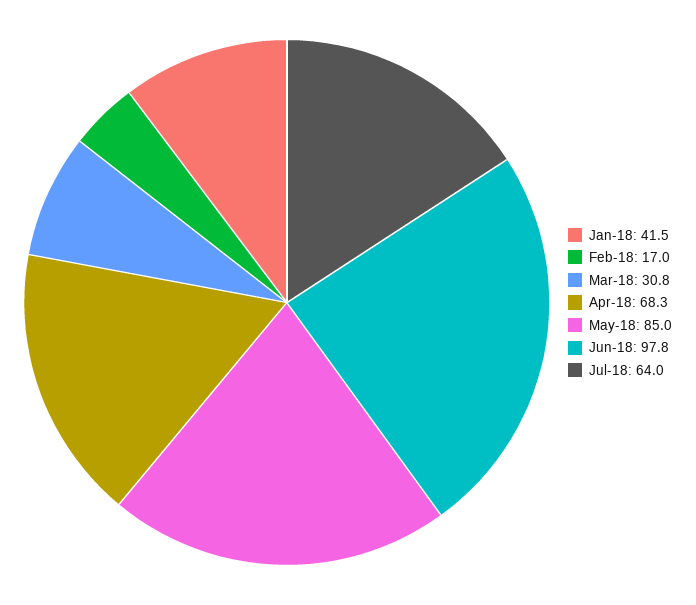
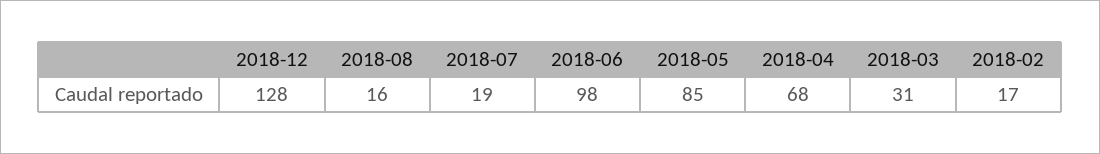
Jan-18: 41.5 -> none
Jul-18: 64 -> 19
2018-12: none -> 128
2018-08: none -> 16

